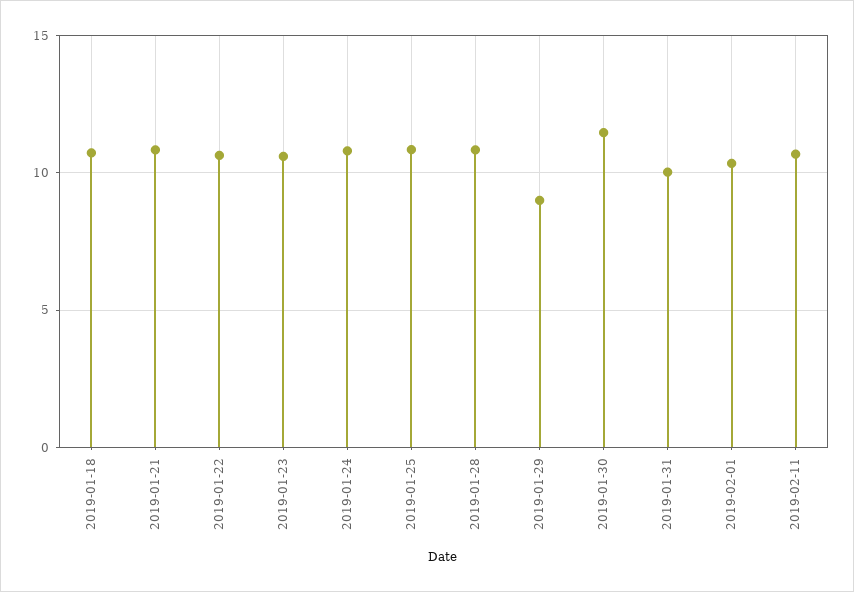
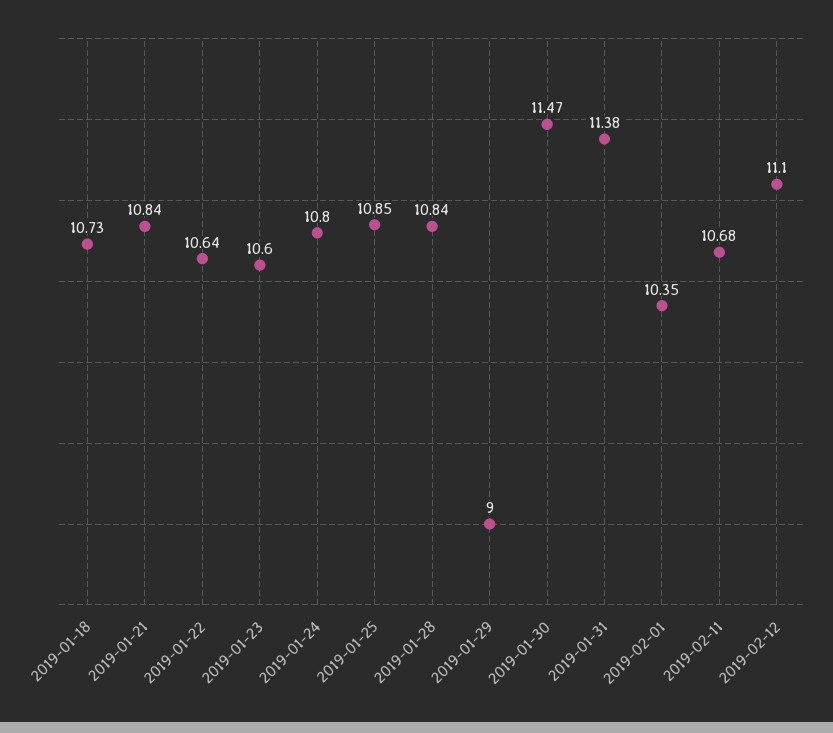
2019-01-31: 10 -> 11.38
2019-02-12: none -> 11.1

